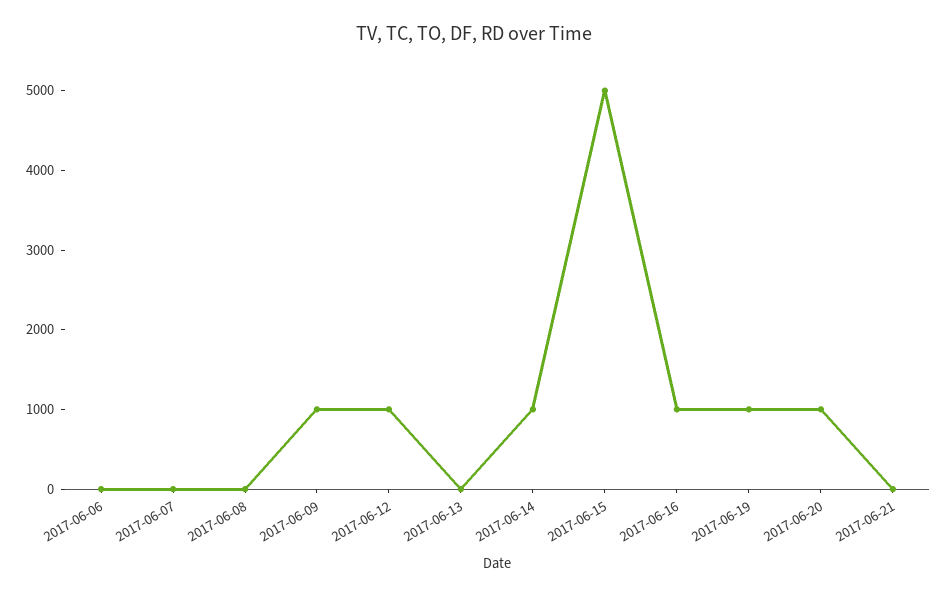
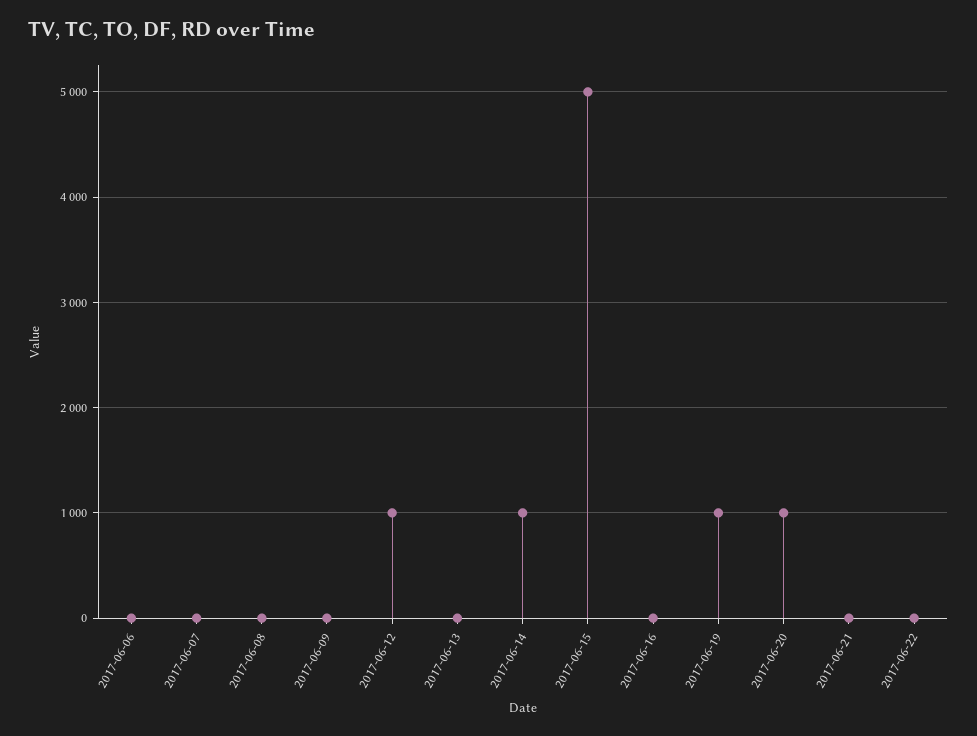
2017-06-09: 1000 -> 0
2017-06-16: 1000 -> 0
2017-06-22: none -> 0

